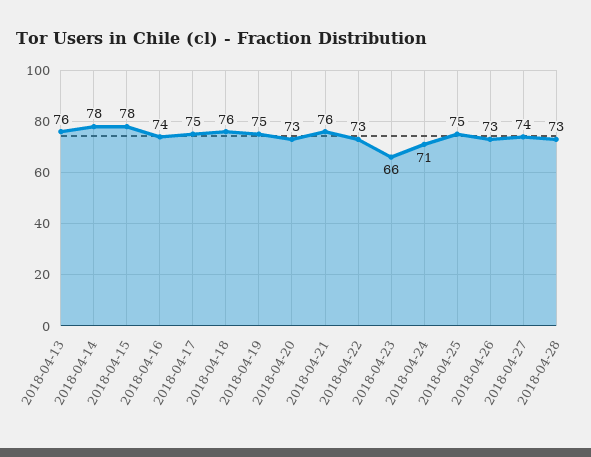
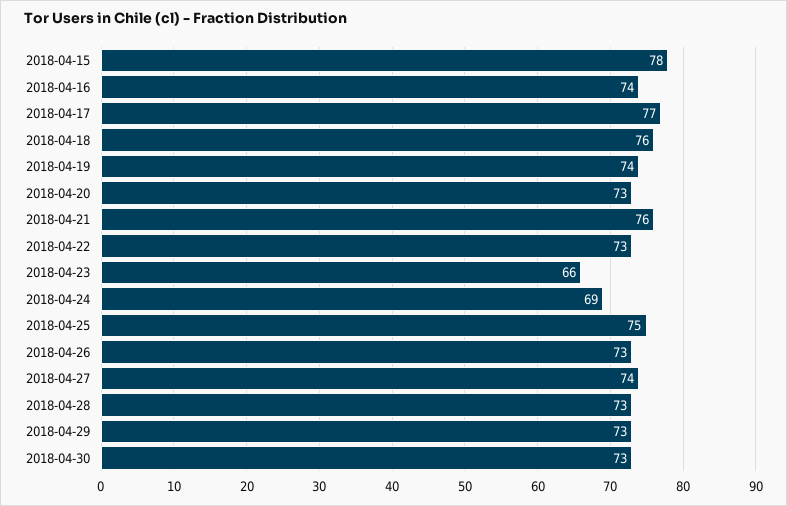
2018-04-13: 76 -> none
2018-04-14: 78 -> none
2018-04-17: 75 -> 77
2018-04-19: 75 -> 74
2018-04-24: 71 -> 69
2018-04-29: none -> 73
2018-04-30: none -> 73

